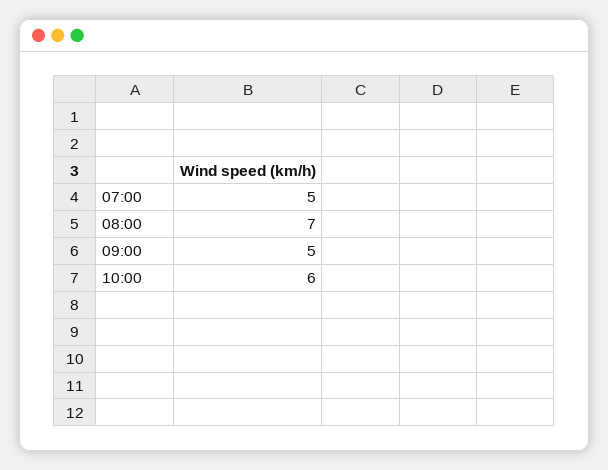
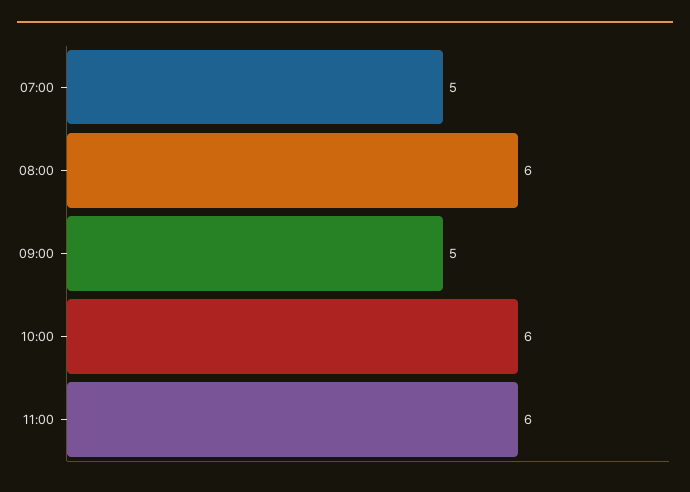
08:00: 7 -> 6
11:00: none -> 6

